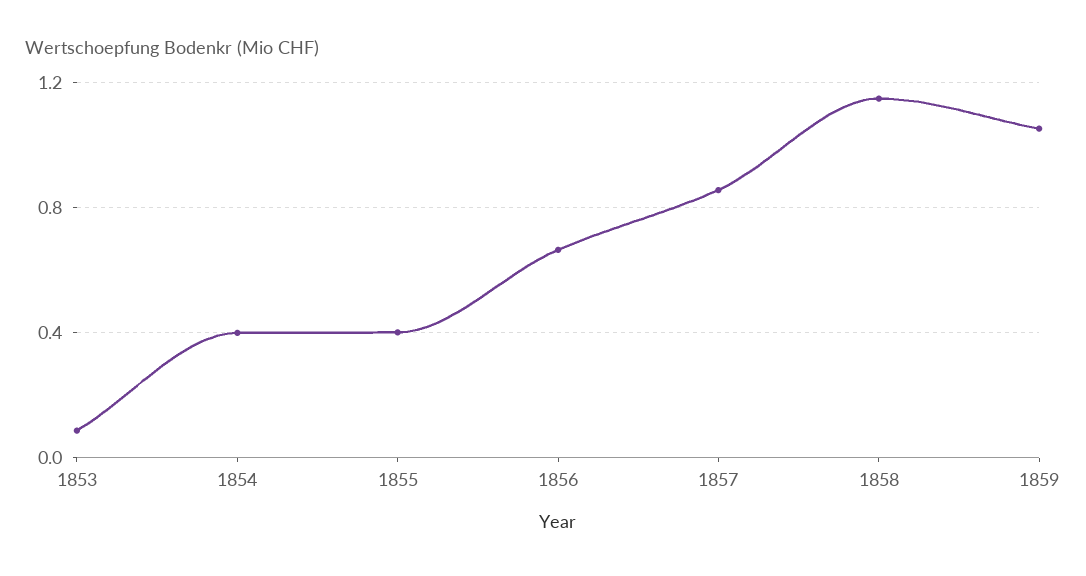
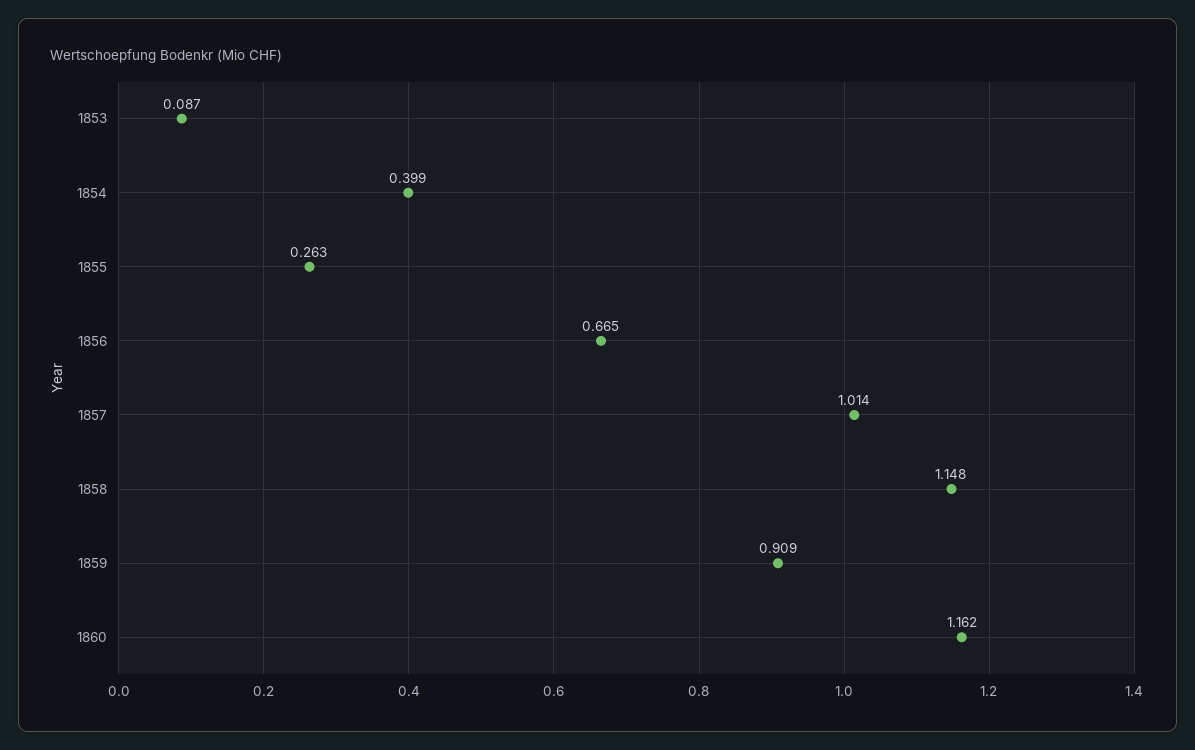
1855: 0.4 -> 0.263
1857: 0.85 -> 1.014
1859: 1.05 -> 0.909
1860: none -> 1.162

